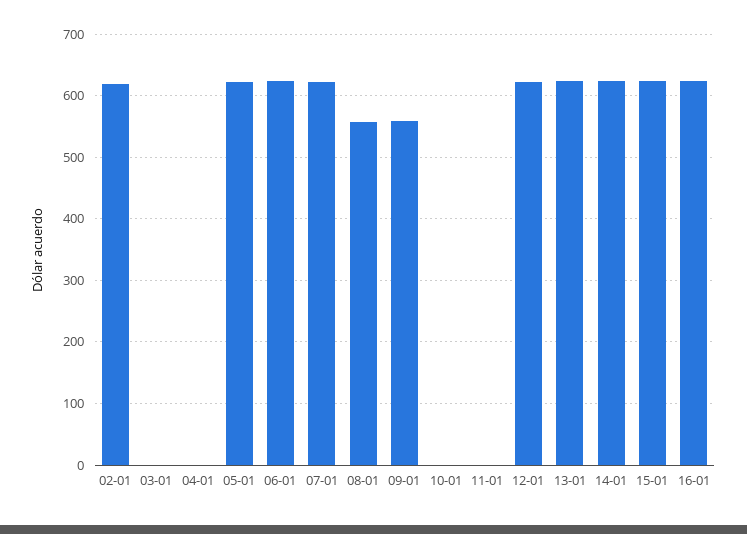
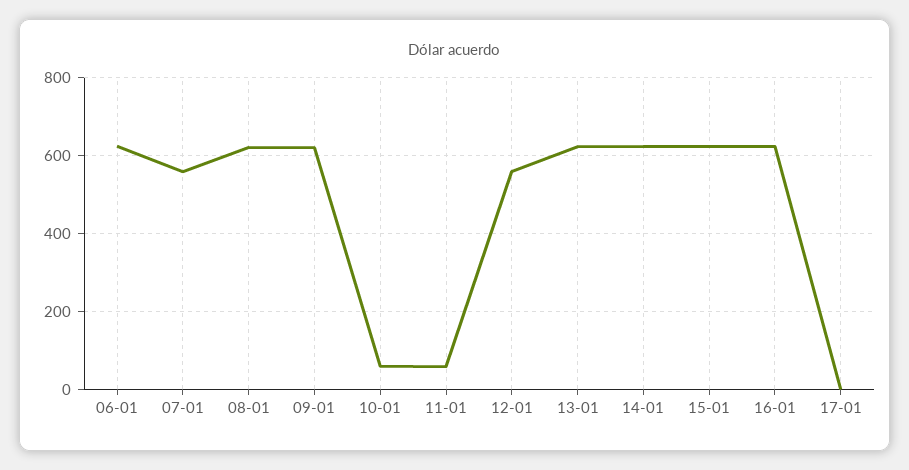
02-01: 620 -> none
03-01: 0 -> none
04-01: 0 -> none
05-01: 620 -> none
07-01: 620 -> 560
08-01: 560 -> 620
09-01: 560 -> 620
10-01: 0 -> 60
11-01: 0 -> 60
12-01: 620 -> 560
17-01: none -> 0

